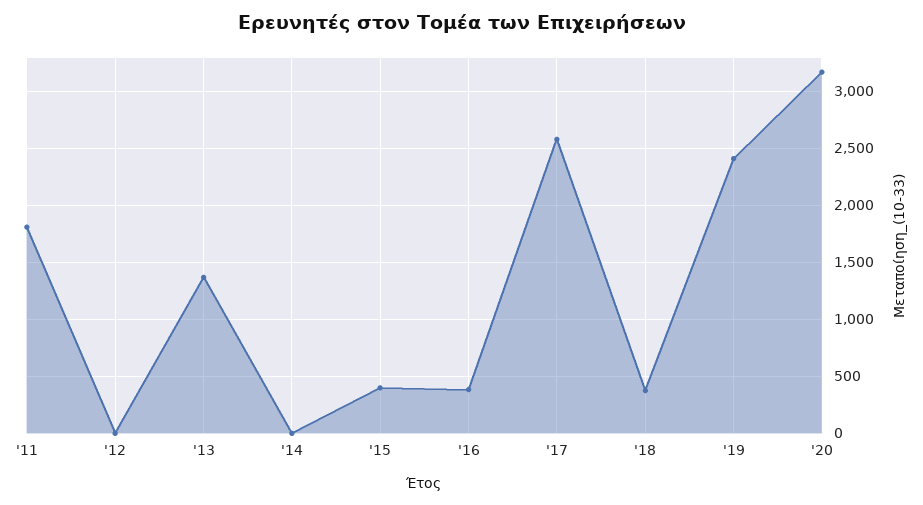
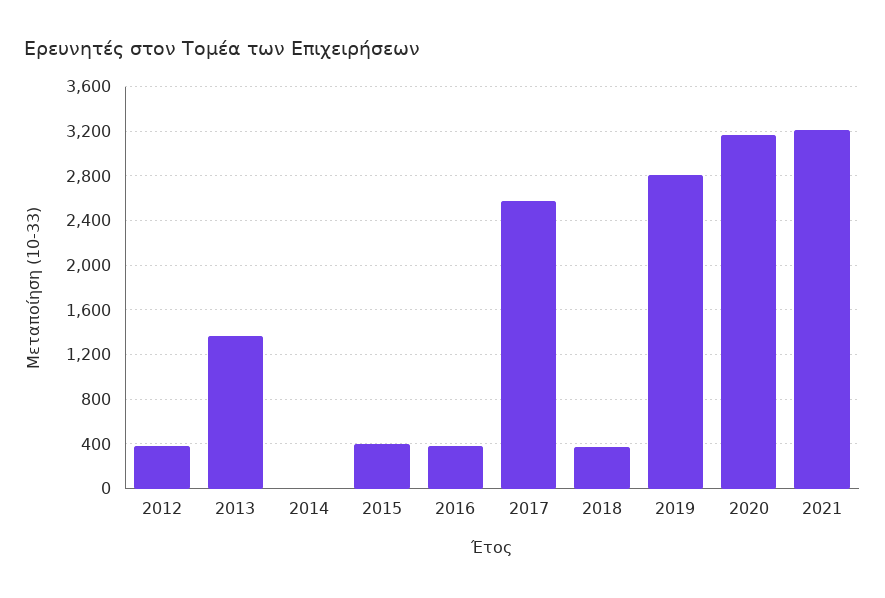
'11: 1800 -> none
'12: 0 -> 400
'19: 2400 -> 2800
2021: none -> 3200

